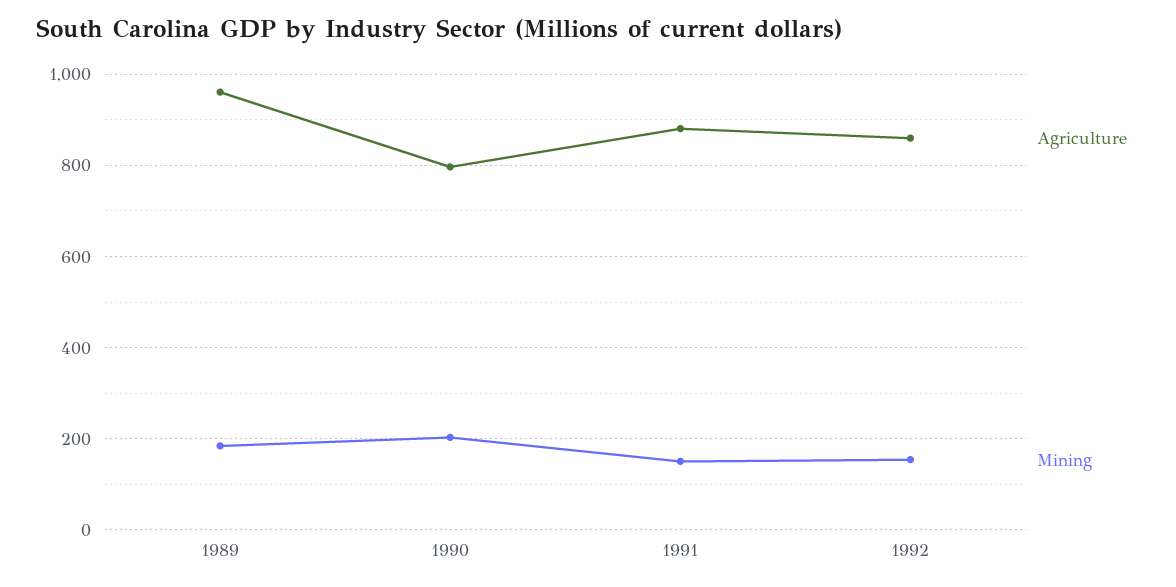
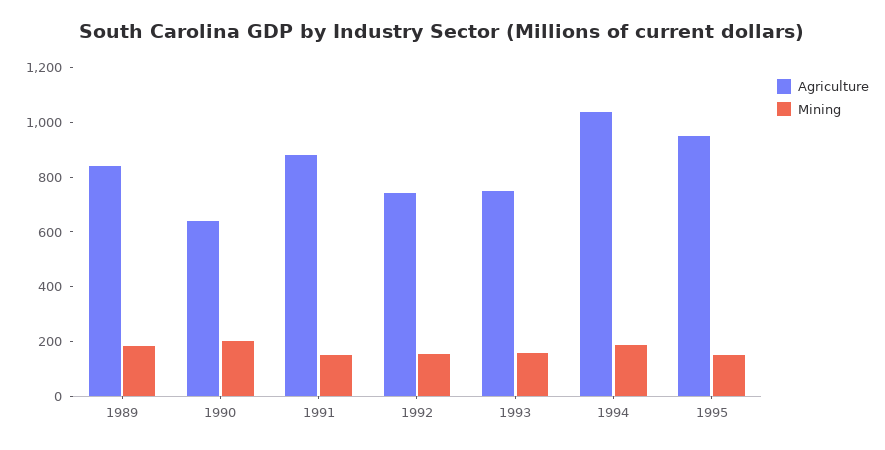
Agriculture, 1989: 960 -> 850
Agriculture, 1990: 800 -> 650
Agriculture, 1992: 860 -> 750
Agriculture, 1993: none -> 750
Mining, 1993: none -> 150
Agriculture, 1994: none -> 1050
Mining, 1994: none -> 200
Agriculture, 1995: none -> 950
Mining, 1995: none -> 150

